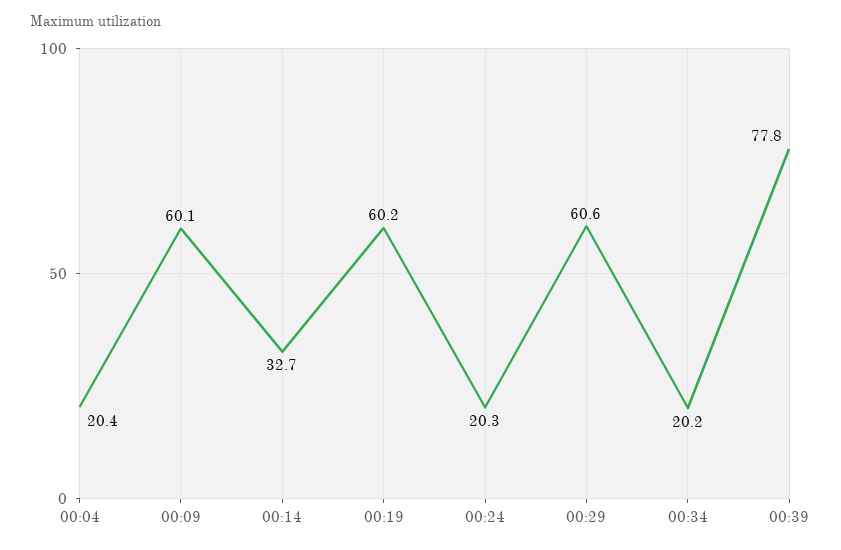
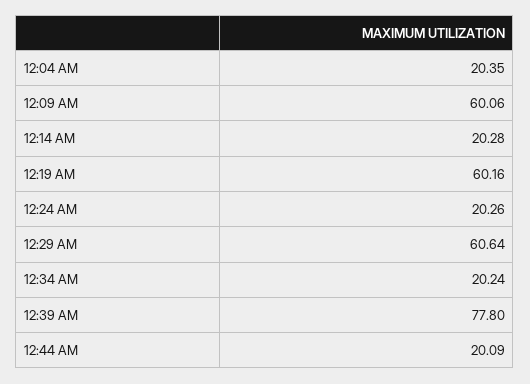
00:14: 32.7 -> 20.28
12:44 AM: none -> 20.09

